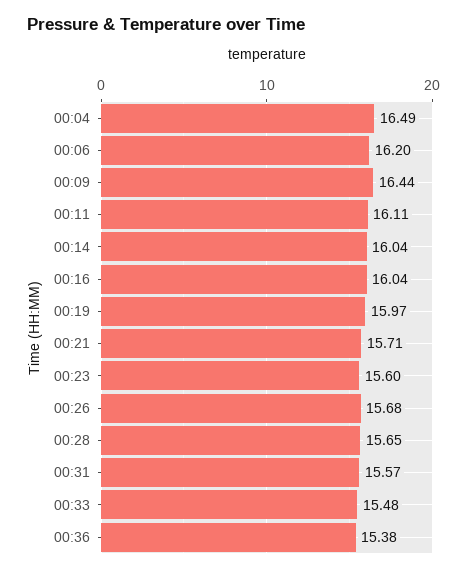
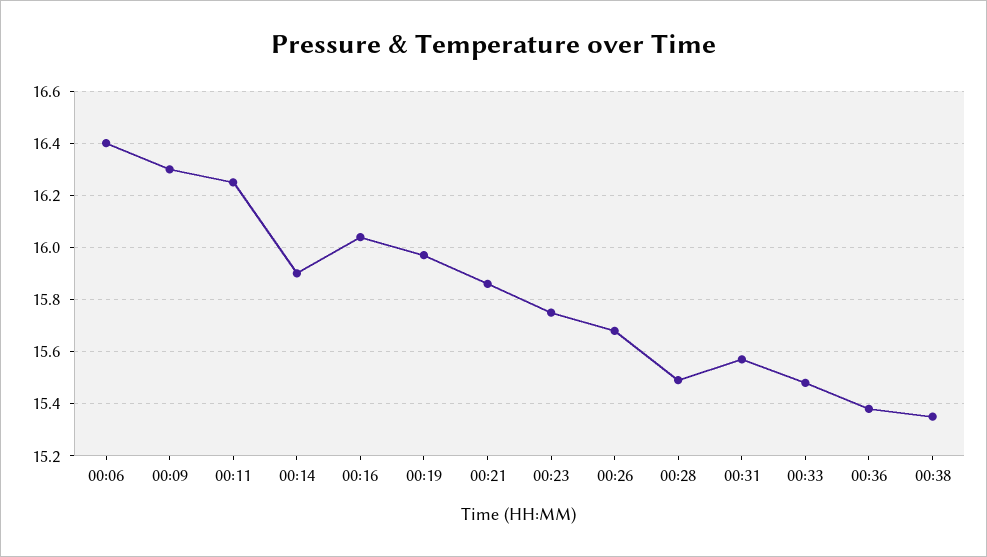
00:04: 16.49 -> none
00:06: 16.2 -> 16.4
00:09: 16.44 -> 16.3
00:11: 16.11 -> 16.25
00:14: 16.04 -> 15.9
00:21: 15.71 -> 15.85
00:23: 15.6 -> 15.75
00:28: 15.65 -> 15.5
00:38: none -> 15.35

